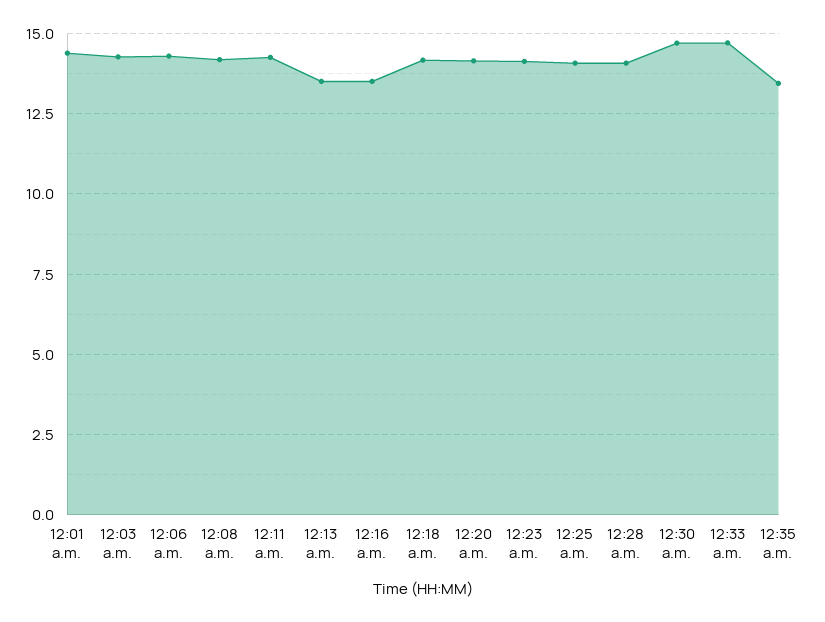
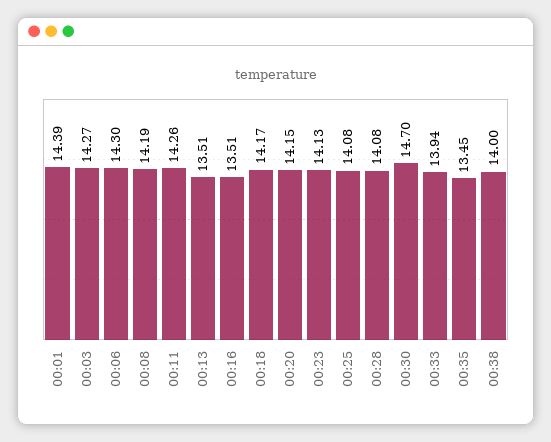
12:33 a.m.: 14.75 -> 13.94
00:38: none -> 14

